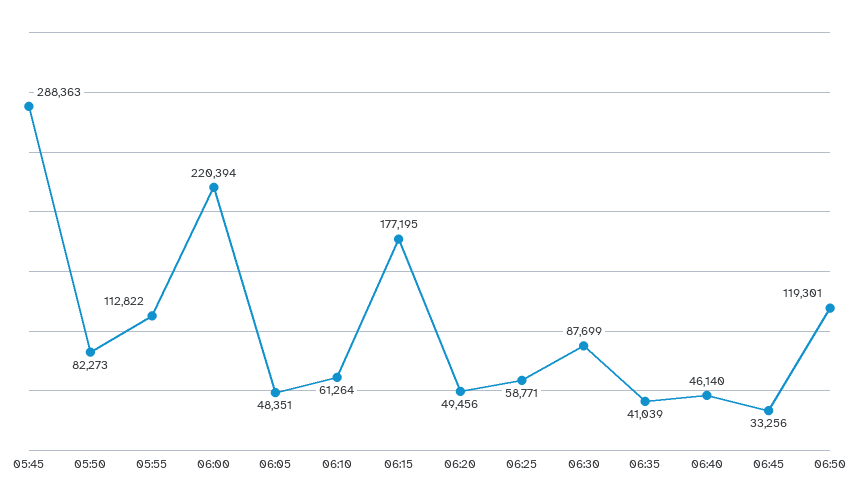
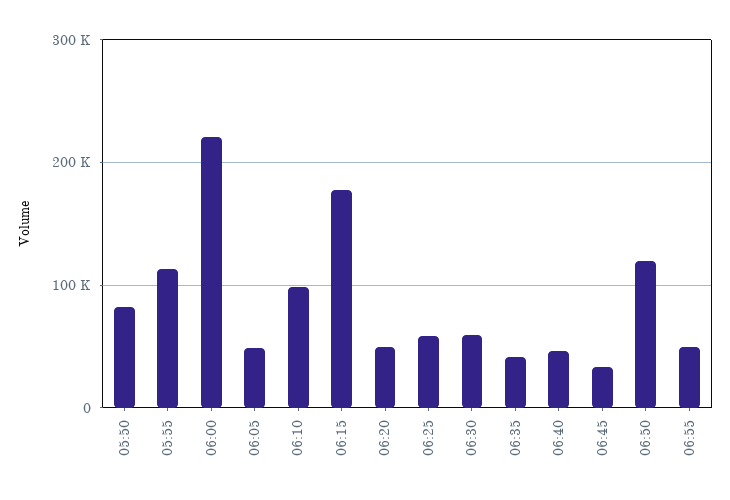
05:45: 288363 -> none
06:10: 61264 -> 100000
06:30: 87699 -> 60000
06:55: none -> 50000

